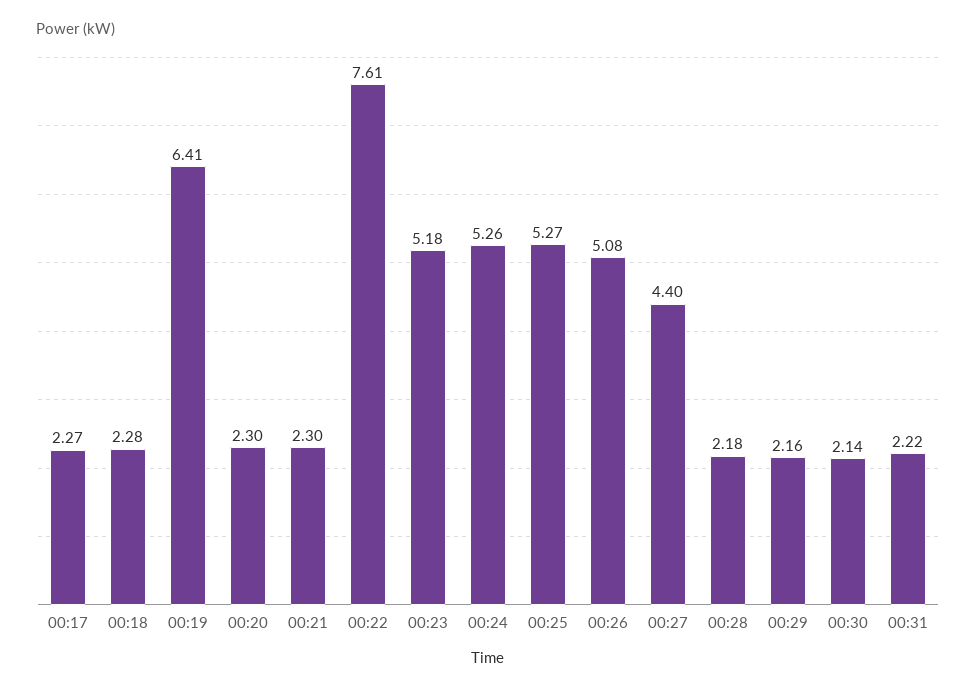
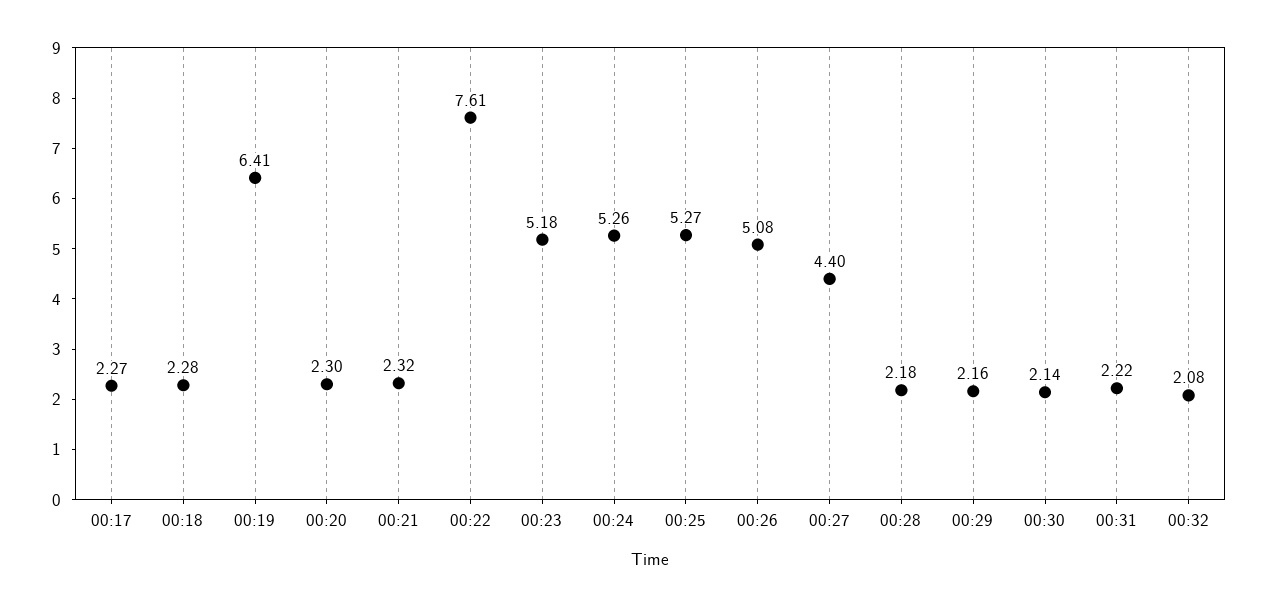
00:21: 2.3 -> 2.32
00:32: none -> 2.08

